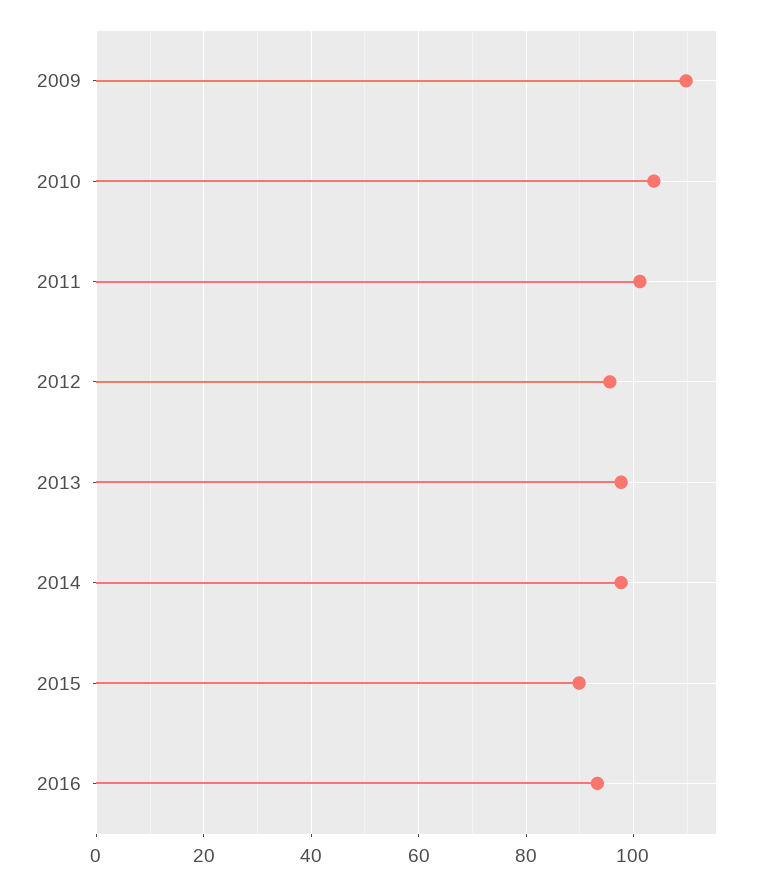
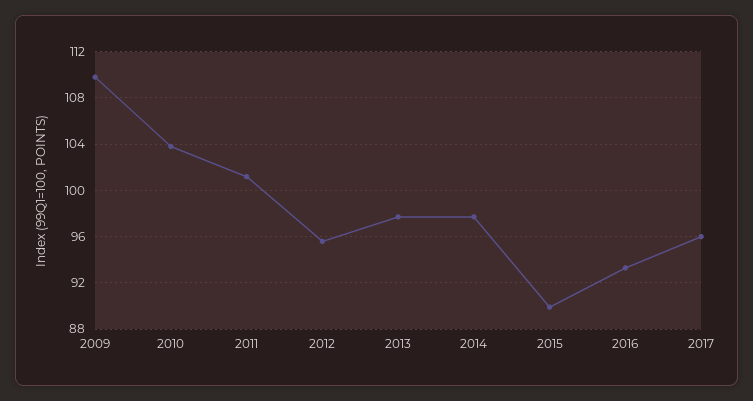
2017: none -> 96

